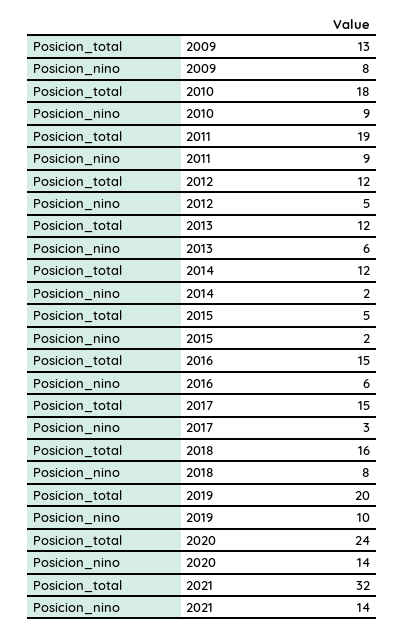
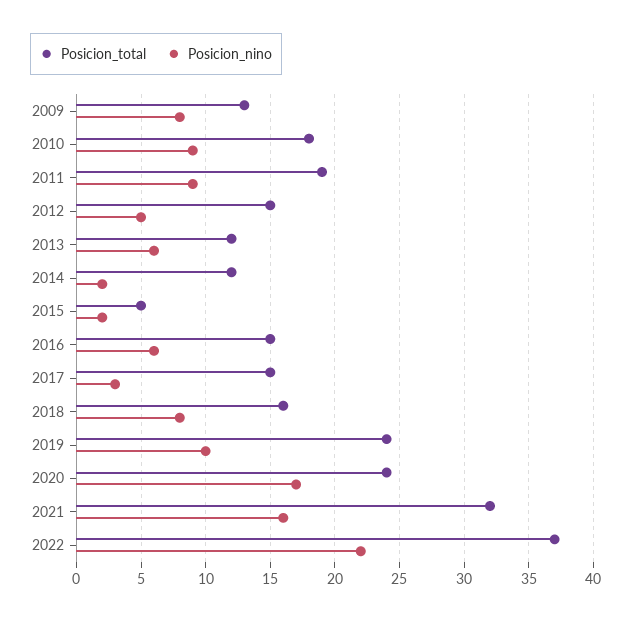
Posicion_total, 2012: 12 -> 15
Posicion_total, 2019: 20 -> 24
Posicion_nino, 2020: 14 -> 17
Posicion_nino, 2021: 14 -> 16
Posicion_total, 2022: none -> 37
Posicion_nino, 2022: none -> 22

